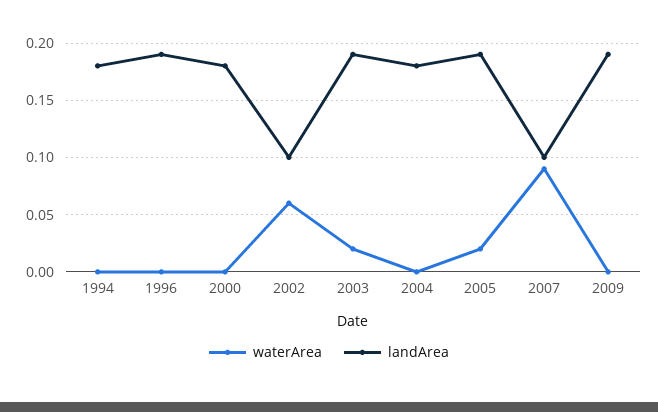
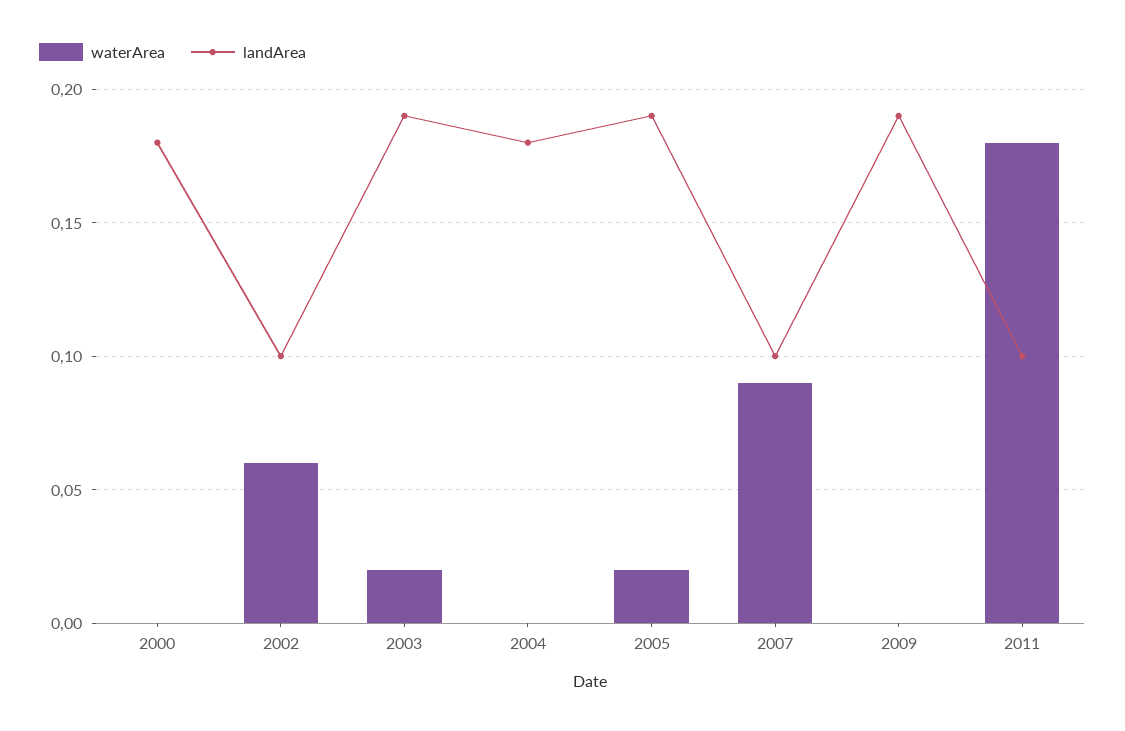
waterArea, 1994: 0 -> none
landArea, 1994: 0.18 -> none
waterArea, 1996: 0 -> none
landArea, 1996: 0.19 -> none
waterArea, 2011: none -> 0.18
landArea, 2011: none -> 0.1

